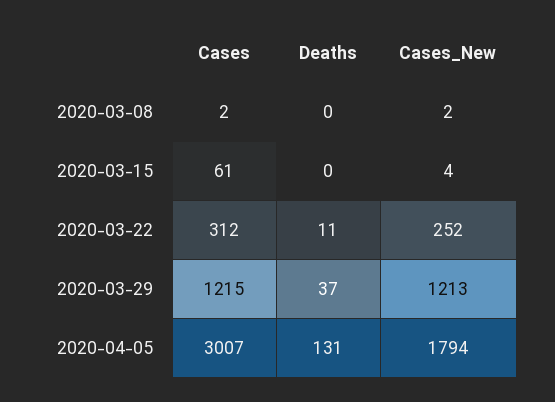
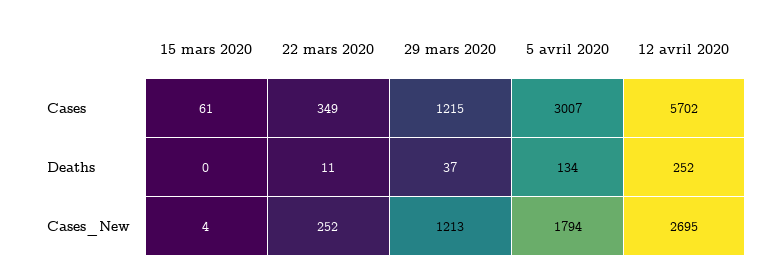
Cases, 2020-03-08: 2 -> none
Deaths, 2020-03-08: 0 -> none
Cases_New, 2020-03-08: 2 -> none
Cases, 2020-03-22: 312 -> 349
Deaths, 2020-04-05: 131 -> 134
Cases, 12 avril 2020: none -> 5702
Deaths, 12 avril 2020: none -> 252
Cases_New, 12 avril 2020: none -> 2695

